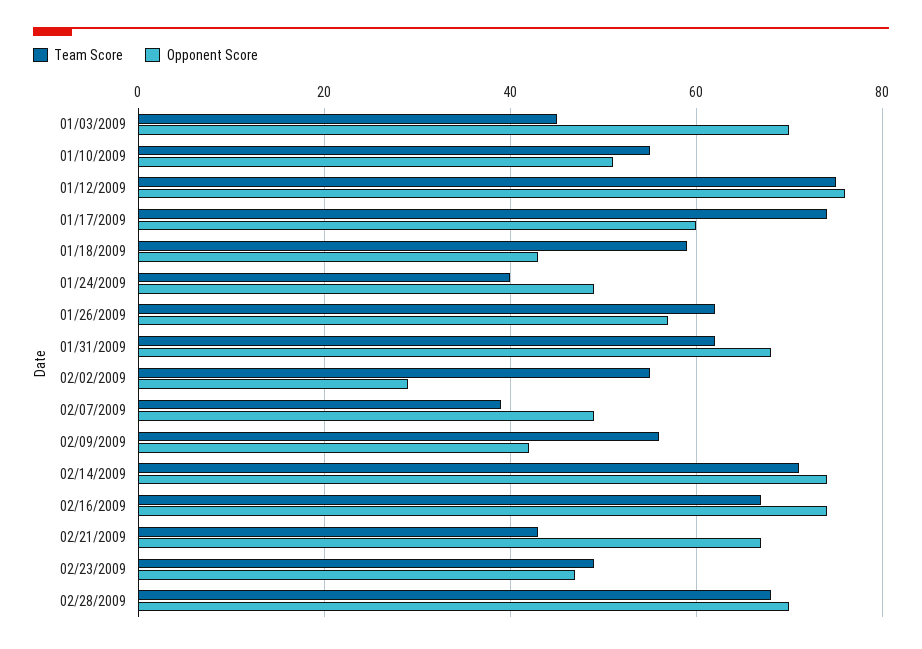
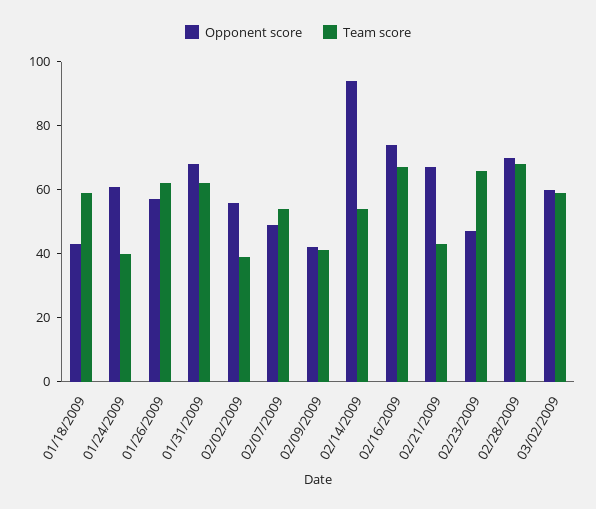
Team Score, 01/03/2009: 45 -> none
Opponent Score, 01/03/2009: 70 -> none
Team Score, 01/10/2009: 55 -> none
Opponent Score, 01/10/2009: 50 -> none
Team Score, 01/12/2009: 75 -> none
Opponent Score, 01/12/2009: 75 -> none
Team Score, 01/17/2009: 75 -> none
Opponent Score, 01/17/2009: 60 -> none
Opponent Score, 01/24/2009: 50 -> 60
Team Score, 02/02/2009: 55 -> 40
Opponent Score, 02/02/2009: 30 -> 55
Team Score, 02/07/2009: 40 -> 55
Team Score, 02/09/2009: 55 -> 40
Team Score, 02/14/2009: 70 -> 55
Opponent Score, 02/14/2009: 75 -> 95
Team Score, 02/23/2009: 50 -> 65
Opponent Score, 03/02/2009: none -> 60
Team Score, 03/02/2009: none -> 60

